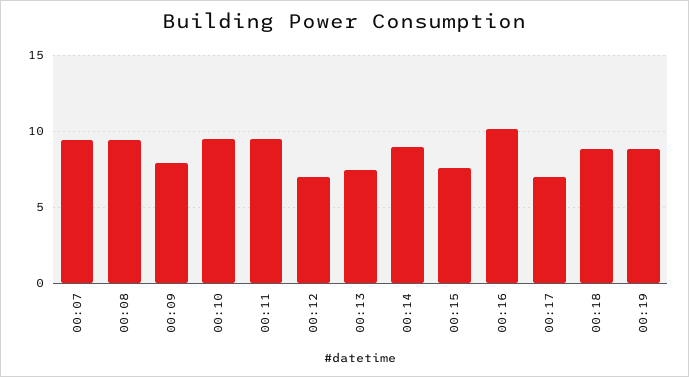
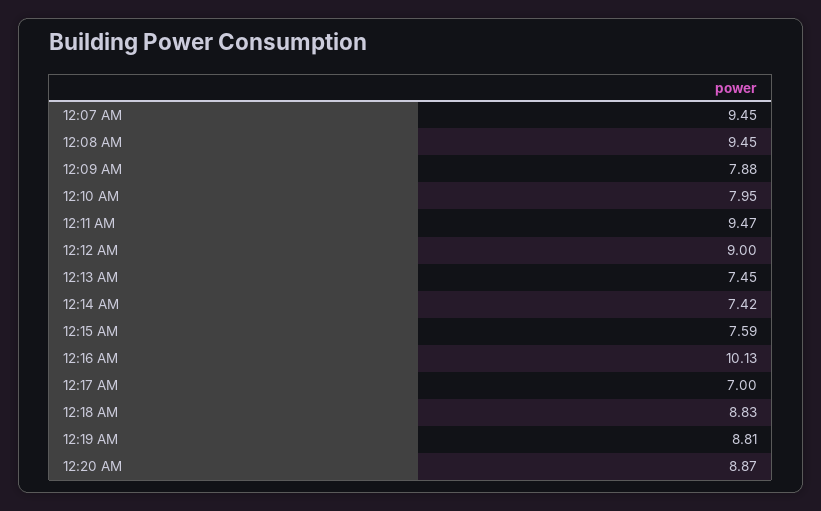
00:10: 9.5 -> 7.95
00:12: 7 -> 9
00:14: 9 -> 7.42
12:20 AM: none -> 8.87

